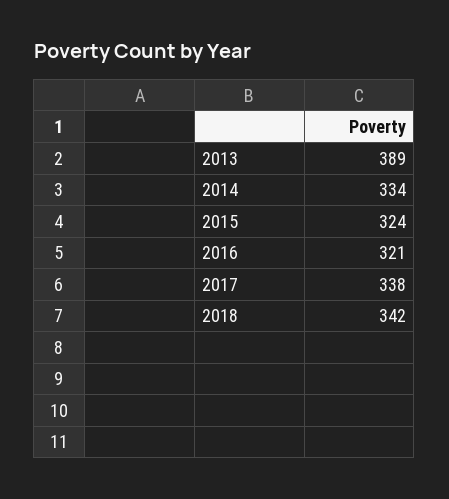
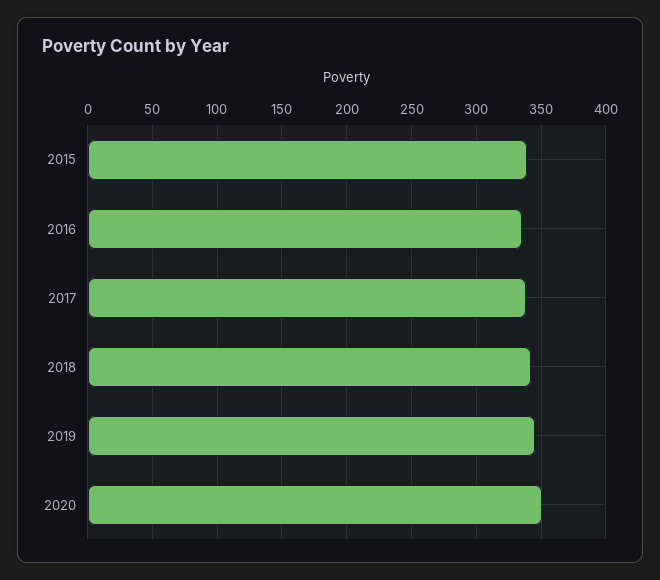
2013: 389 -> none
2014: 334 -> none
2015: 324 -> 340
2016: 321 -> 335
2019: none -> 345
2020: none -> 350

